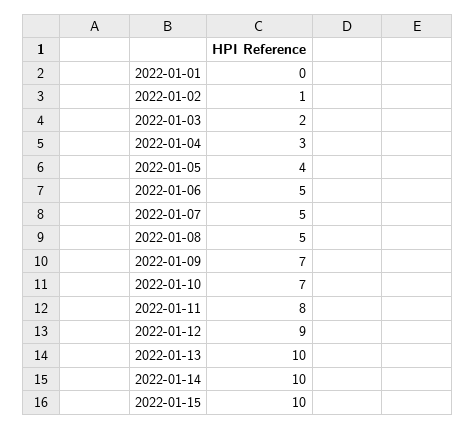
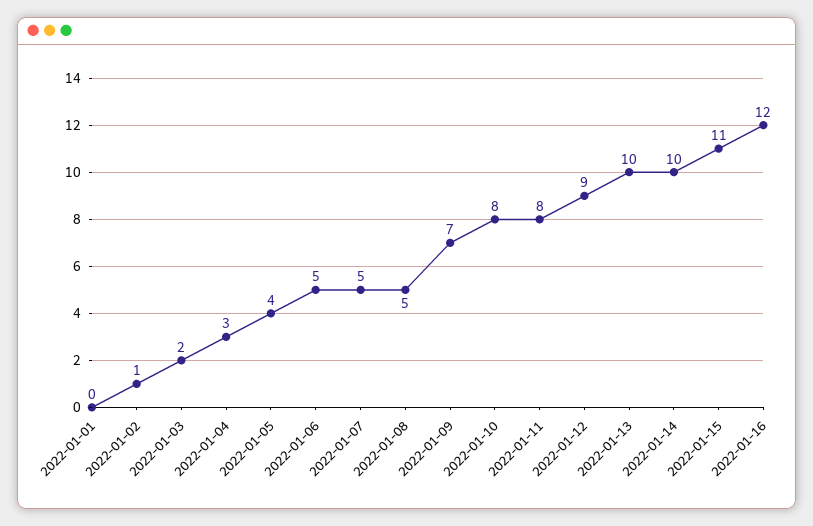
2022-01-10: 7 -> 8
2022-01-15: 10 -> 11
2022-01-16: none -> 12

